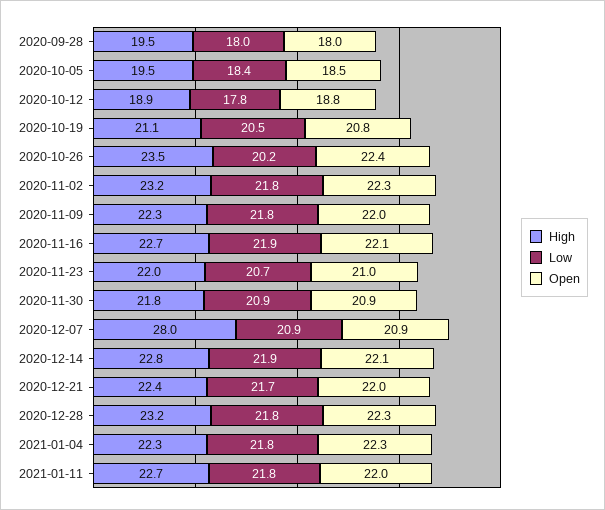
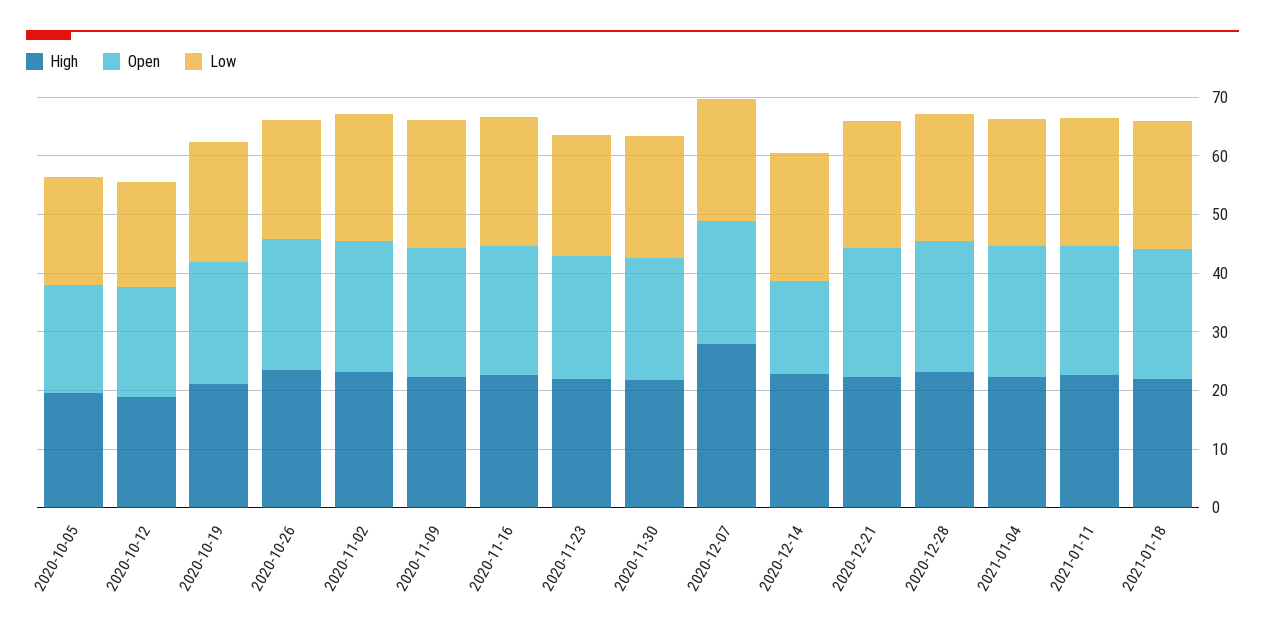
High, 2020-09-28: 19.5 -> none
Low, 2020-09-28: 18 -> none
Open, 2020-09-28: 18 -> none
Open, 2020-12-14: 22.1 -> 16
High, 2021-01-18: none -> 22
Open, 2021-01-18: none -> 22
Low, 2021-01-18: none -> 22

